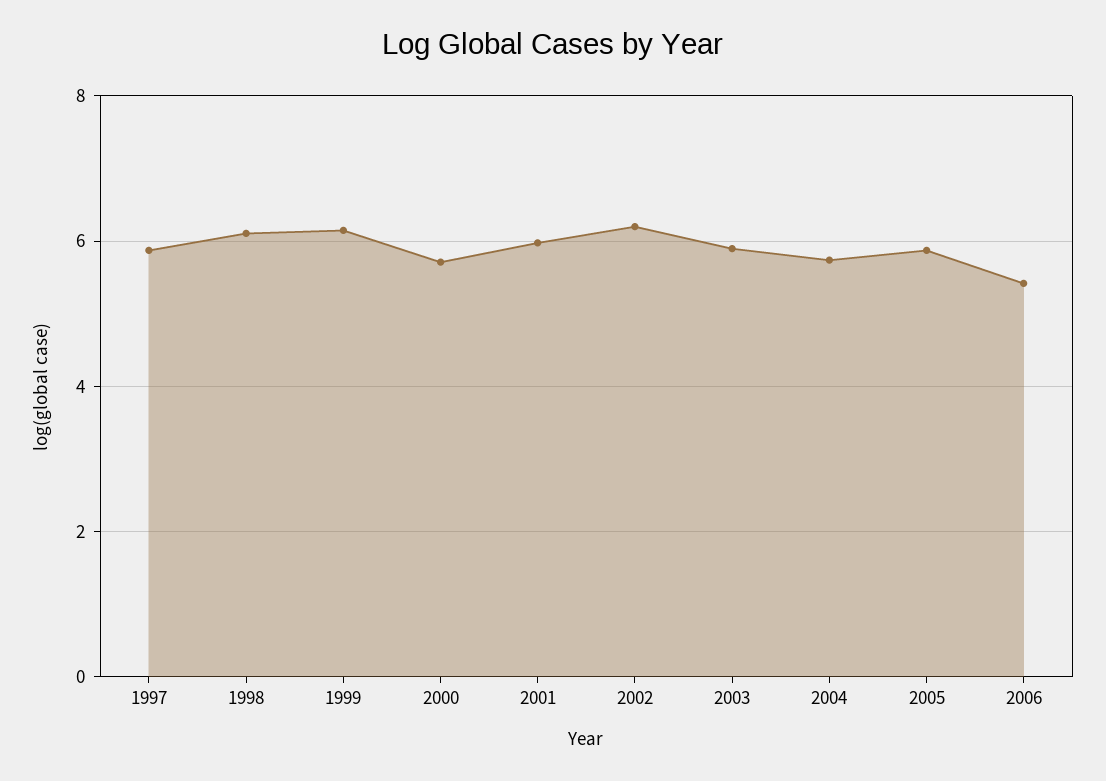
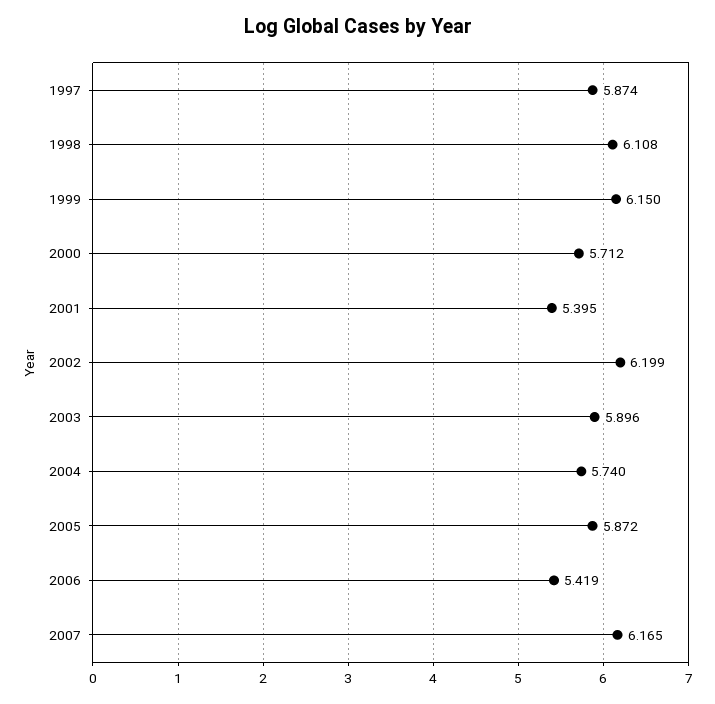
2001: 6 -> 5.395
2007: none -> 6.165

